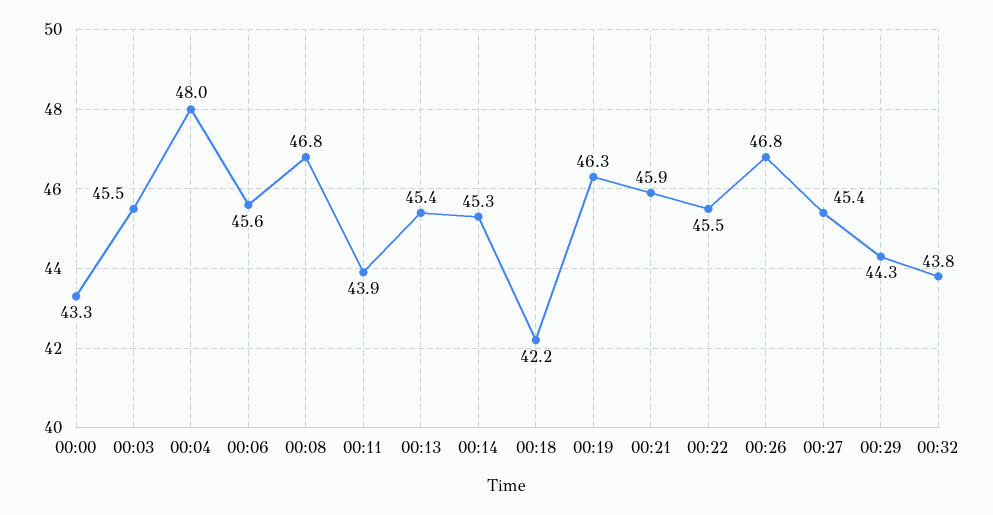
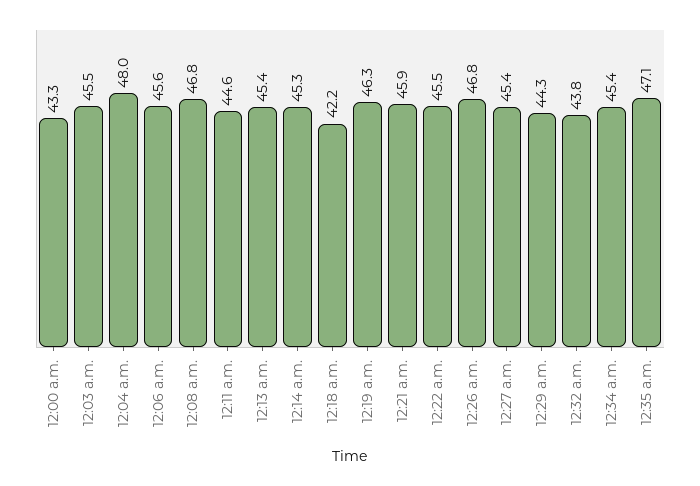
00:11: 43.9 -> 44.6
12:34 a.m.: none -> 45.4
12:35 a.m.: none -> 47.1

